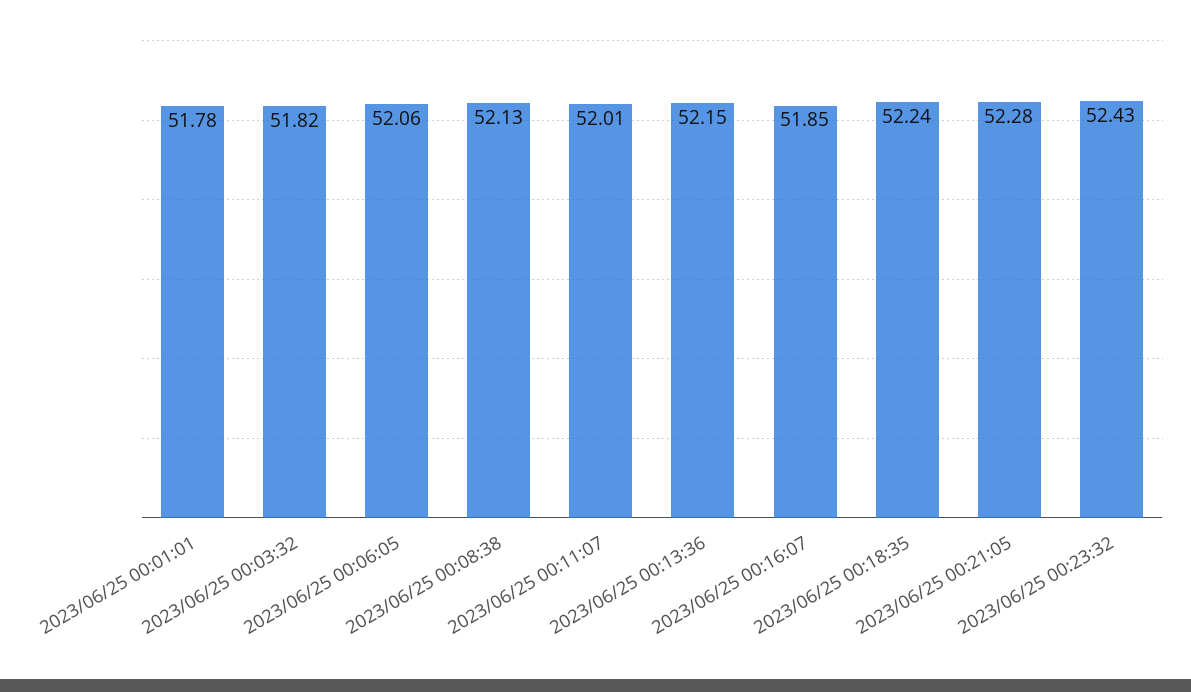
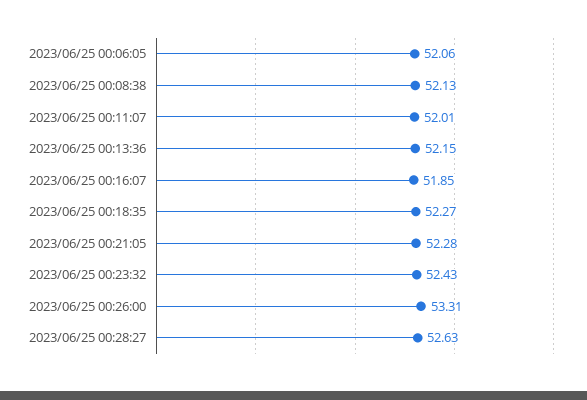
2023/06/25 00:01:01: 51.78 -> none
2023/06/25 00:03:32: 51.82 -> none
2023/06/25 00:18:35: 52.24 -> 52.27
2023/06/25 00:26:00: none -> 53.31
2023/06/25 00:28:27: none -> 52.63

